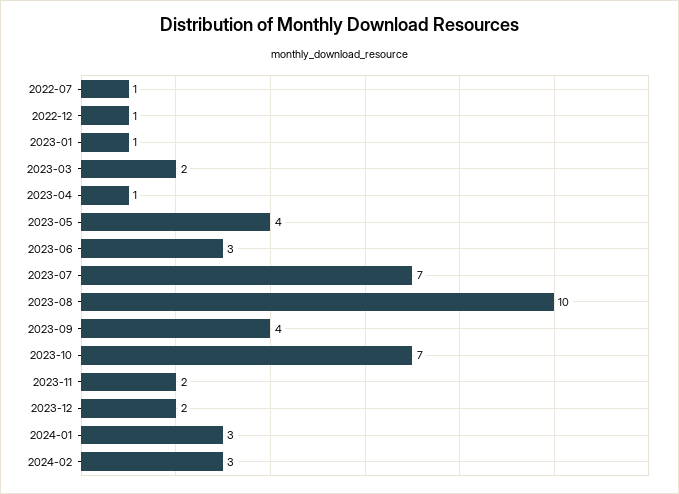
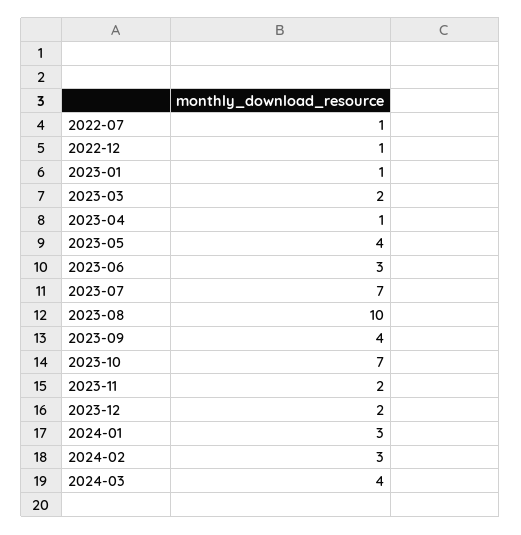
2024-03: none -> 4

